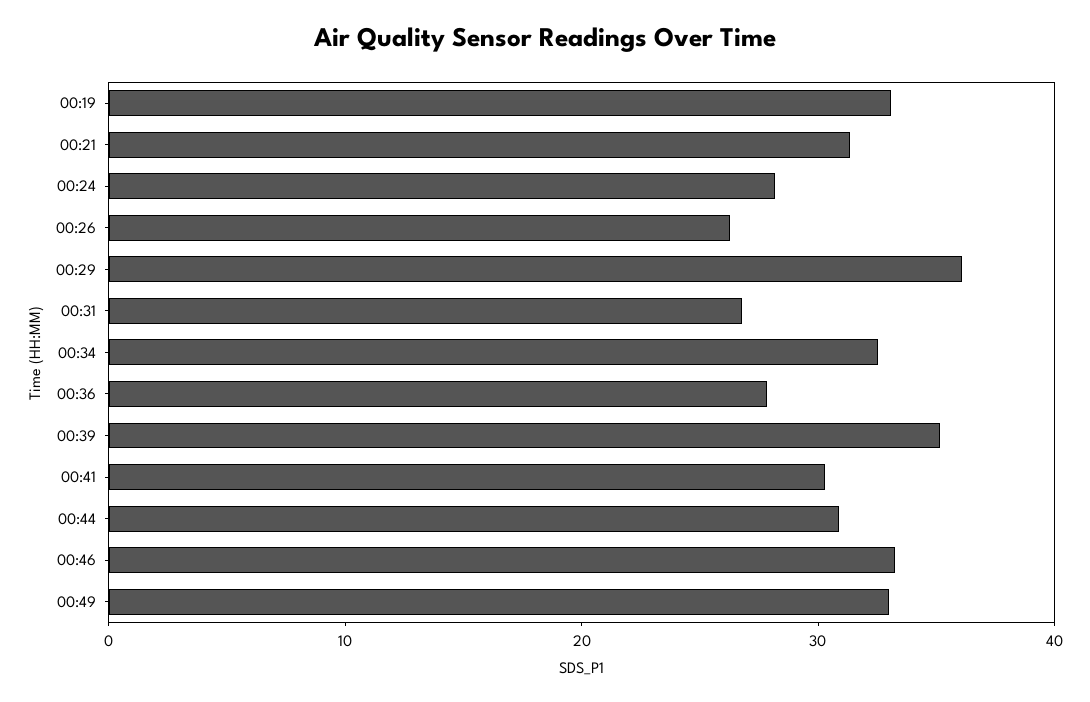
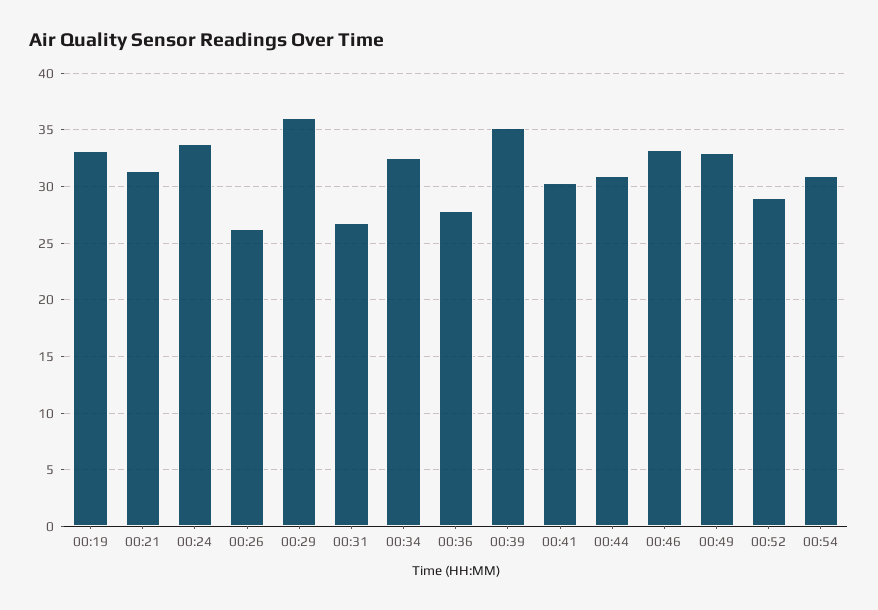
00:24: 28 -> 34
00:52: none -> 29
00:54: none -> 31

